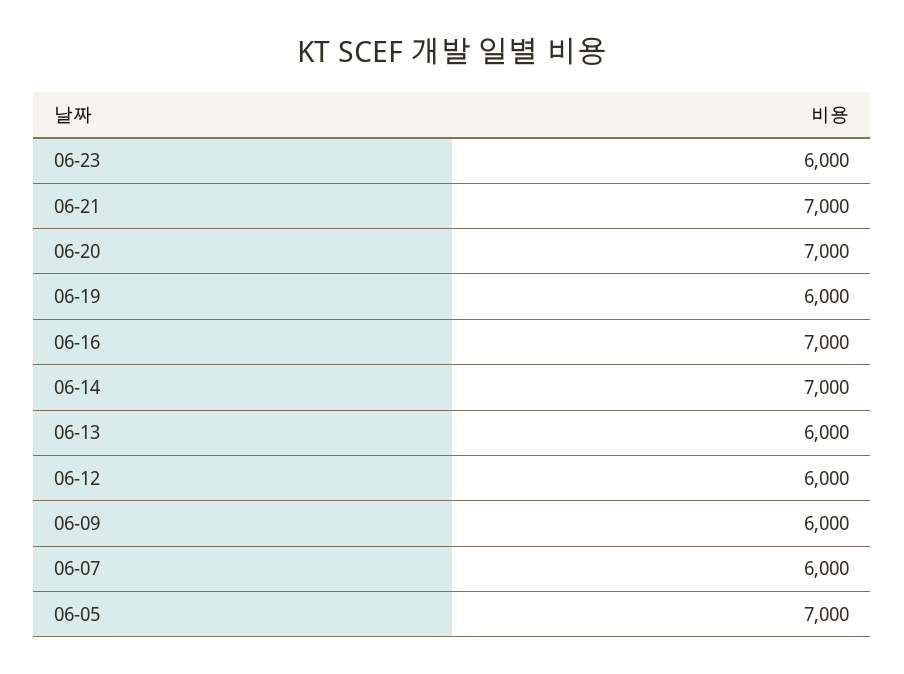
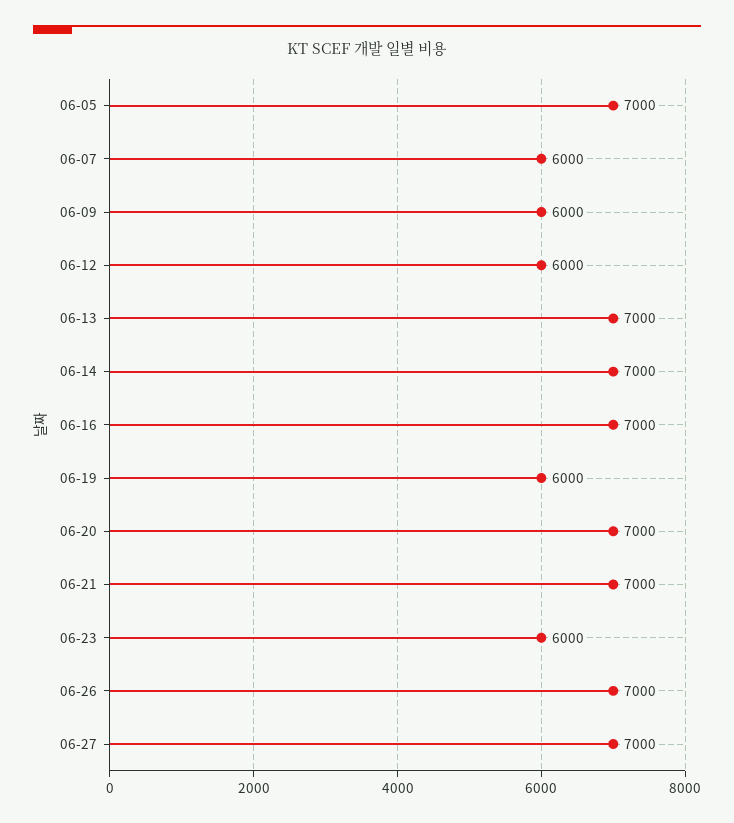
06-13: 6000 -> 7000
06-26: none -> 7000
06-27: none -> 7000

